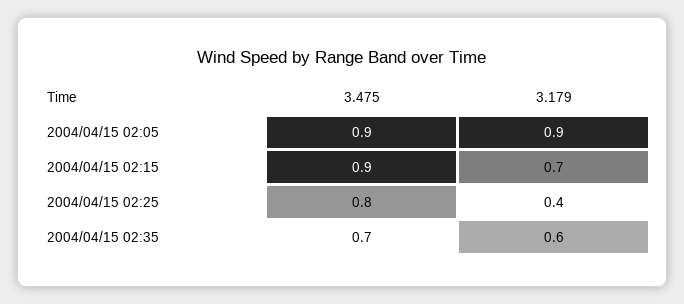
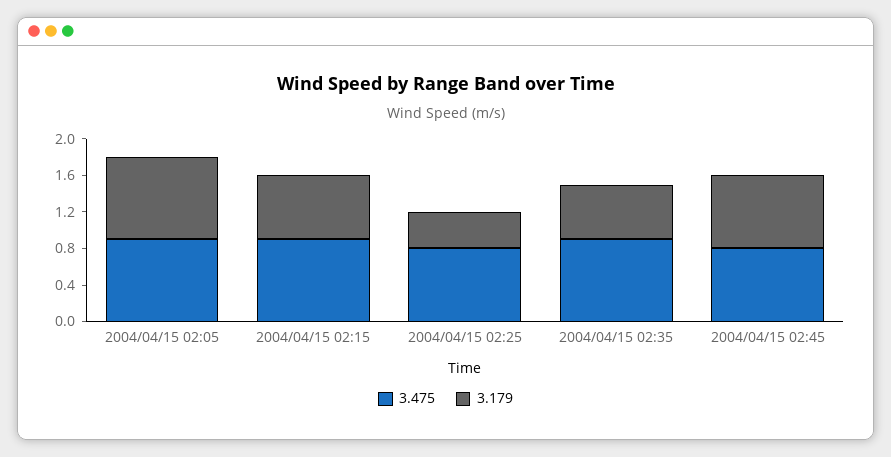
3.475, 2004/04/15 02:35: 0.7 -> 0.9
3.475, 2004/04/15 02:45: none -> 0.8
3.179, 2004/04/15 02:45: none -> 0.8

